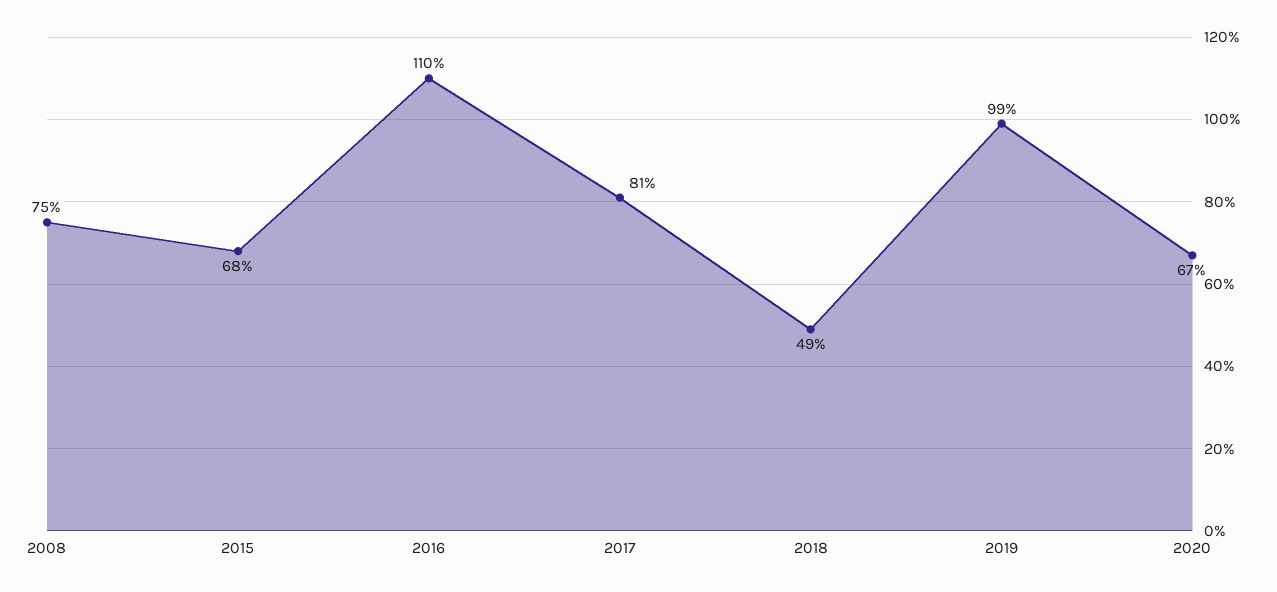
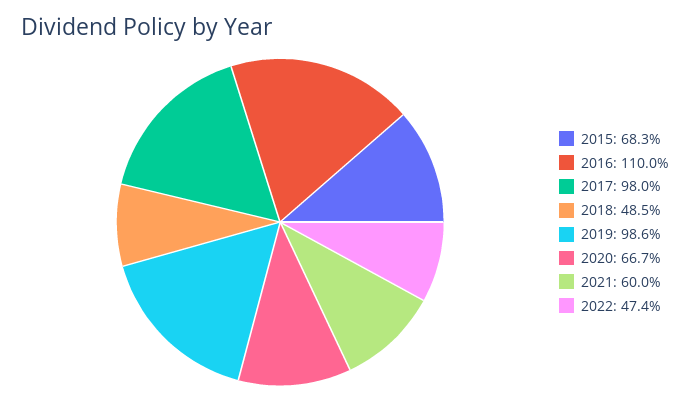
2008: 75 -> none
2017: 81 -> 98
2021: none -> 60
2022: none -> 47.4

